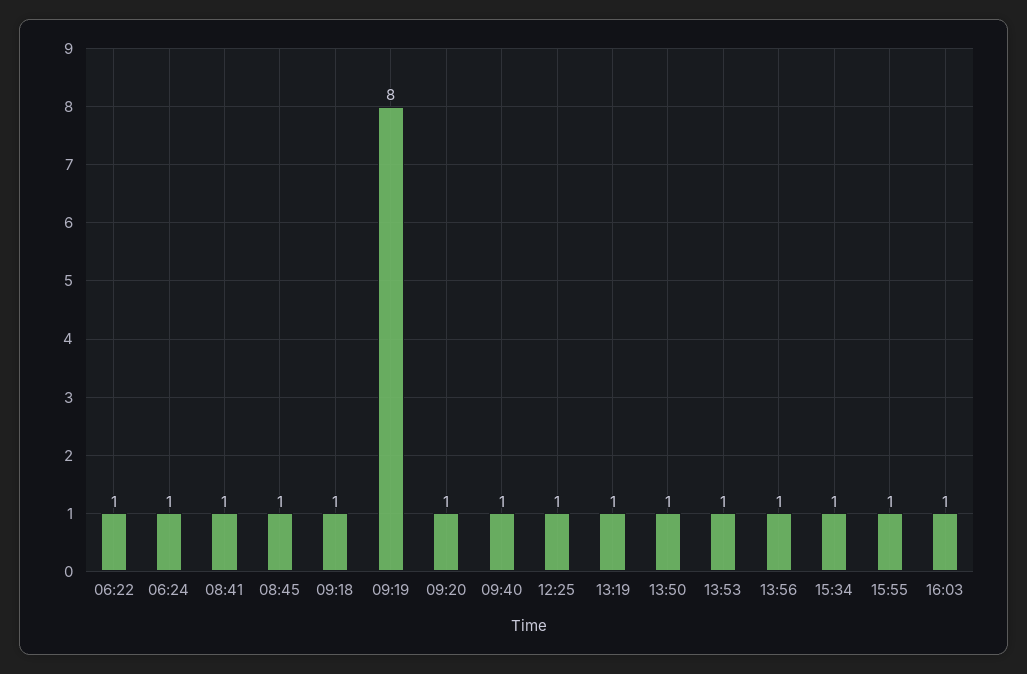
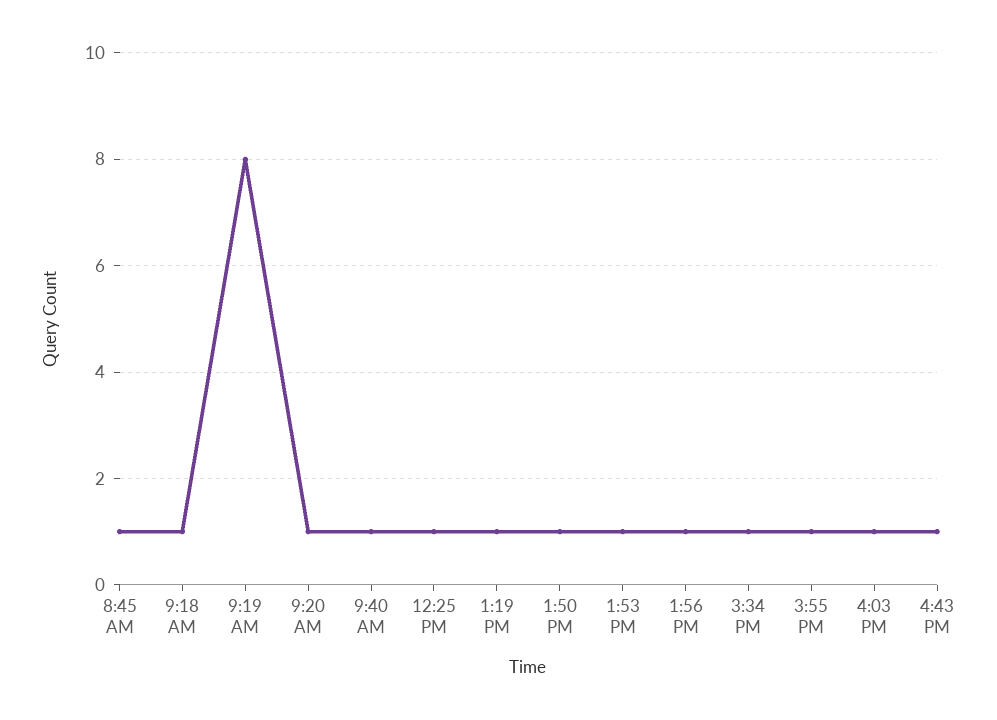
06:22: 1 -> none
06:24: 1 -> none
08:41: 1 -> none
4:43 PM: none -> 1

